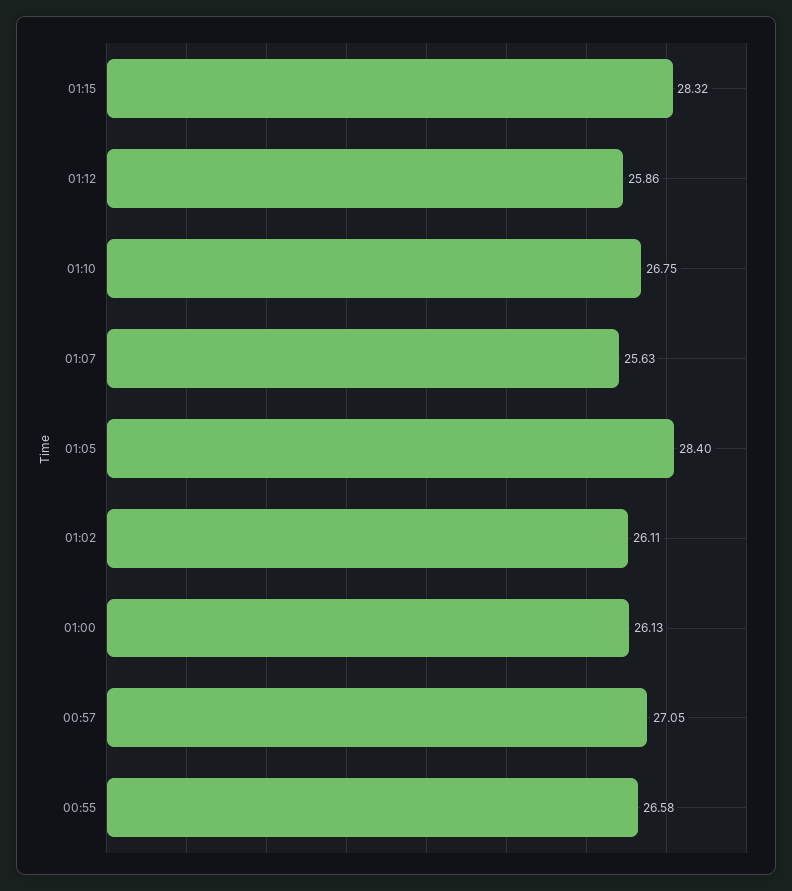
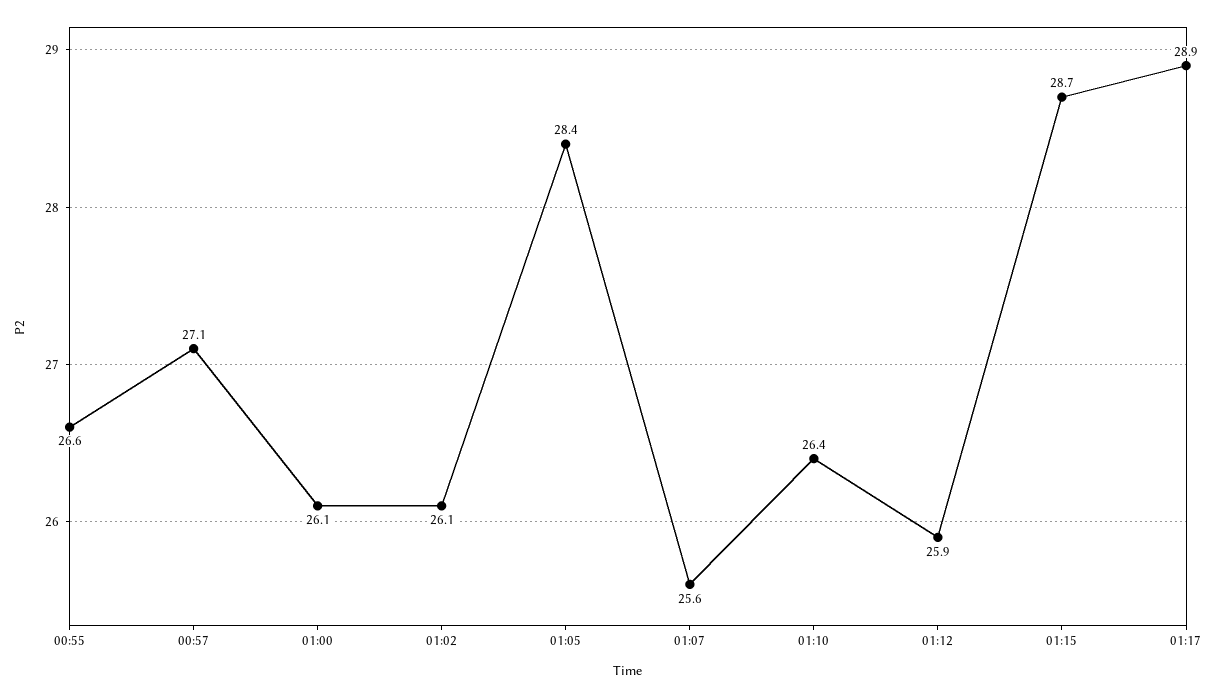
01:15: 28.32 -> 28.7
01:10: 26.75 -> 26.4
01:17: none -> 28.9

